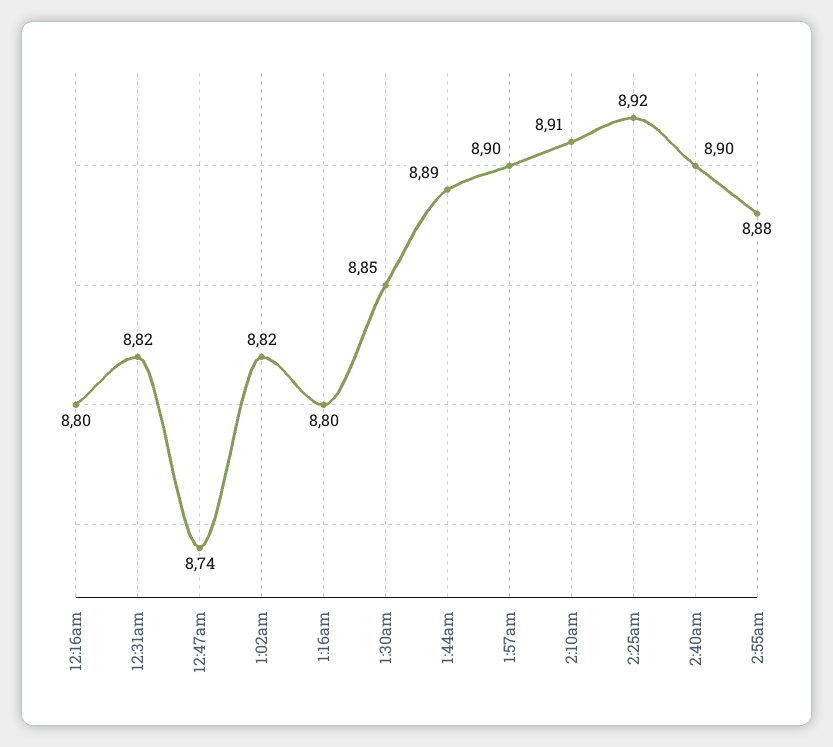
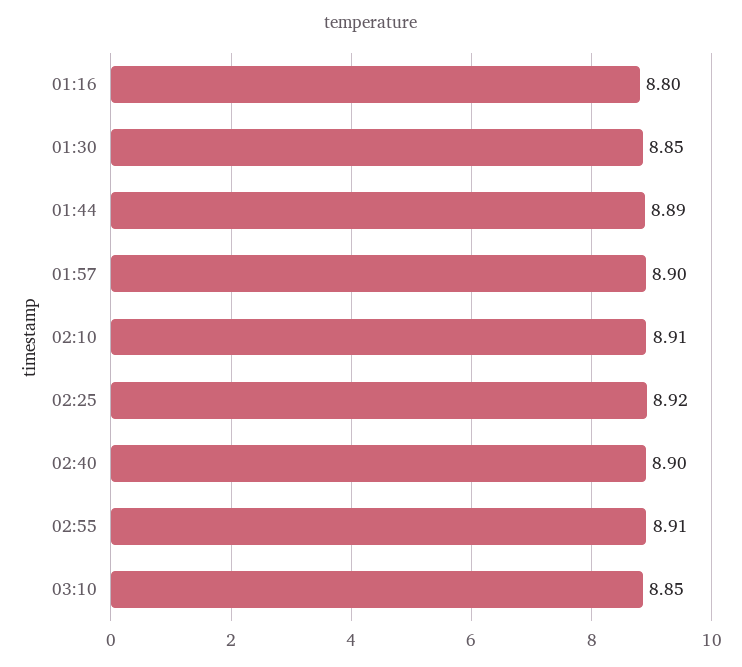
12:16am: 8.8 -> none
12:31am: 8.82 -> none
12:47am: 8.74 -> none
1:02am: 8.82 -> none
2:55am: 8.88 -> 8.91
03:10: none -> 8.85

